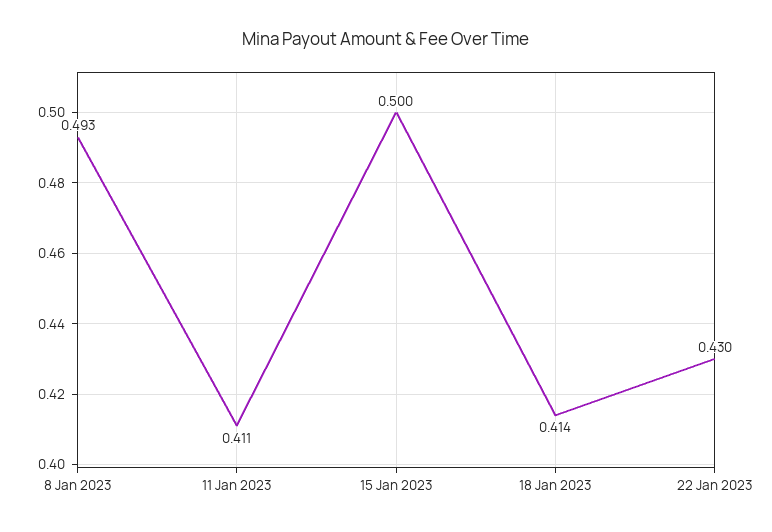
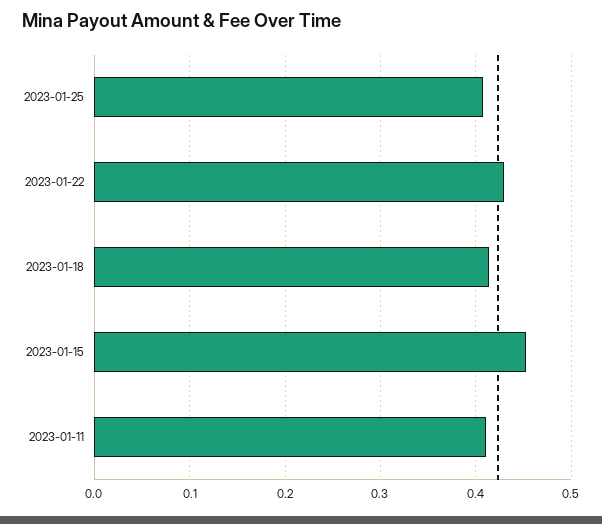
8 Jan 2023: 0.493 -> none
15 Jan 2023: 0.5 -> 0.45
2023-01-25: none -> 0.41

